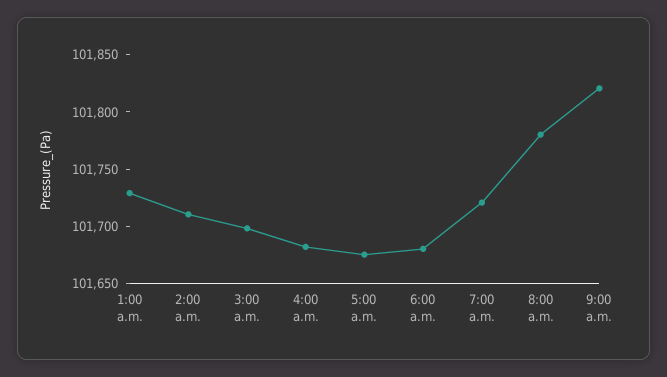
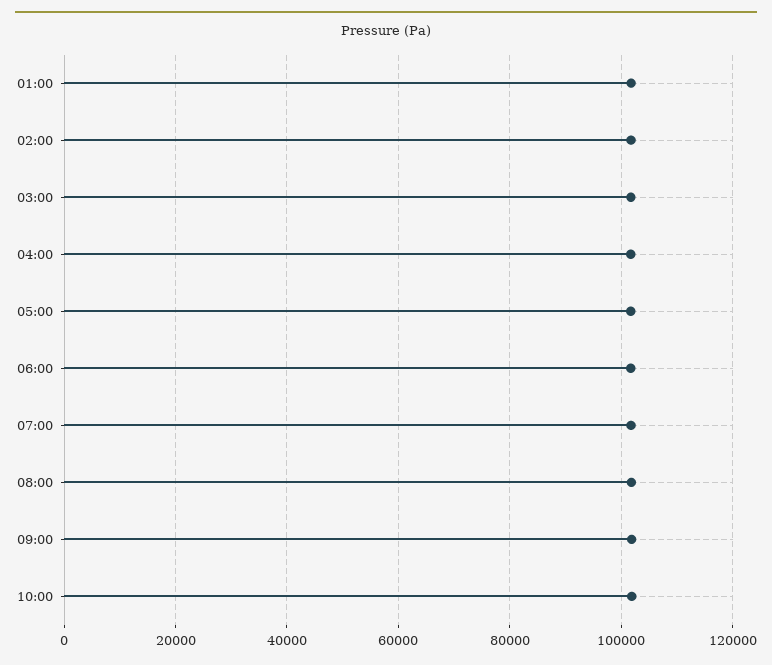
10:00: none -> 102000

